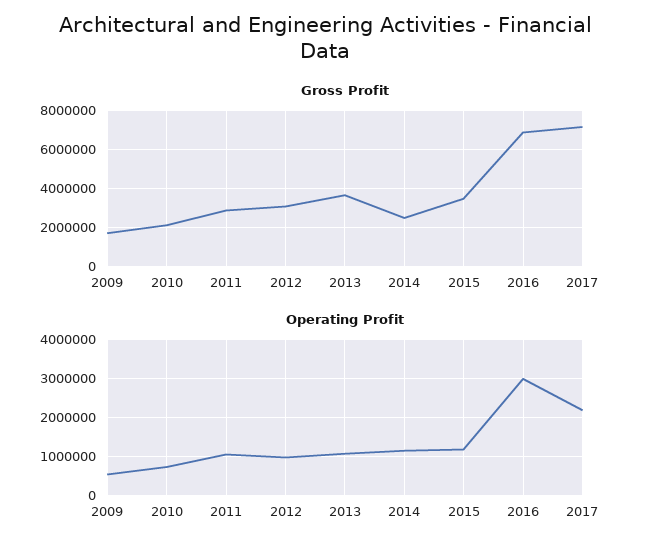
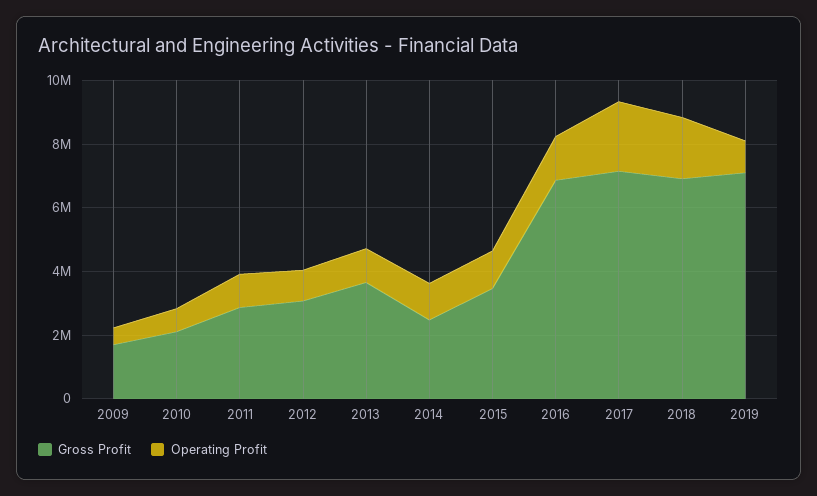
Operating Profit, 2016: 3000000 -> 1500000
Gross Profit, 2018: none -> 7000000
Operating Profit, 2018: none -> 2000000
Gross Profit, 2019: none -> 7000000
Operating Profit, 2019: none -> 1000000

